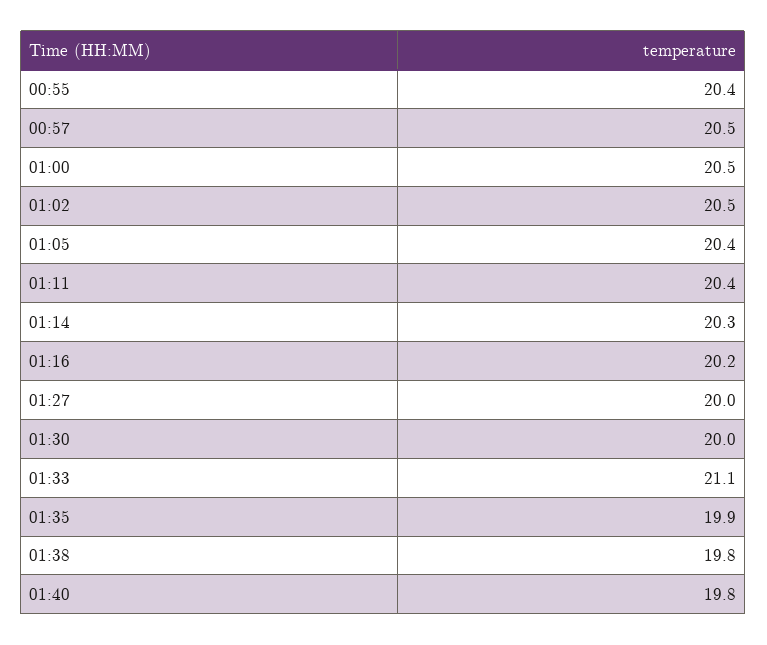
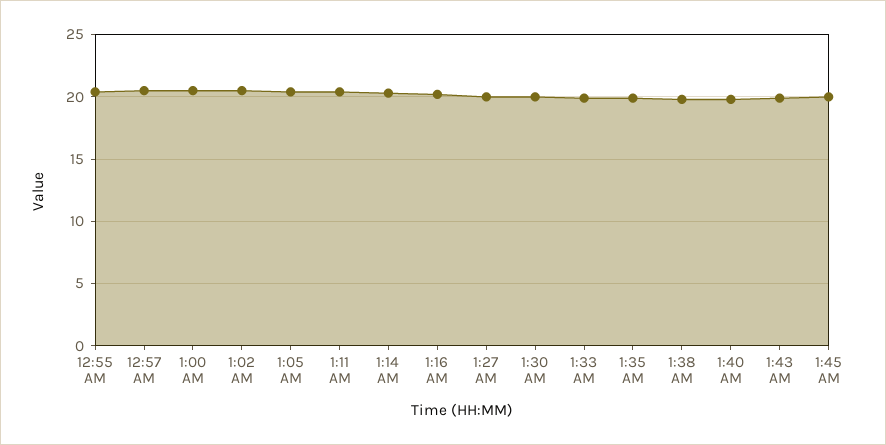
01:33: 21.1 -> 20
1:43 AM: none -> 20
1:45 AM: none -> 20

